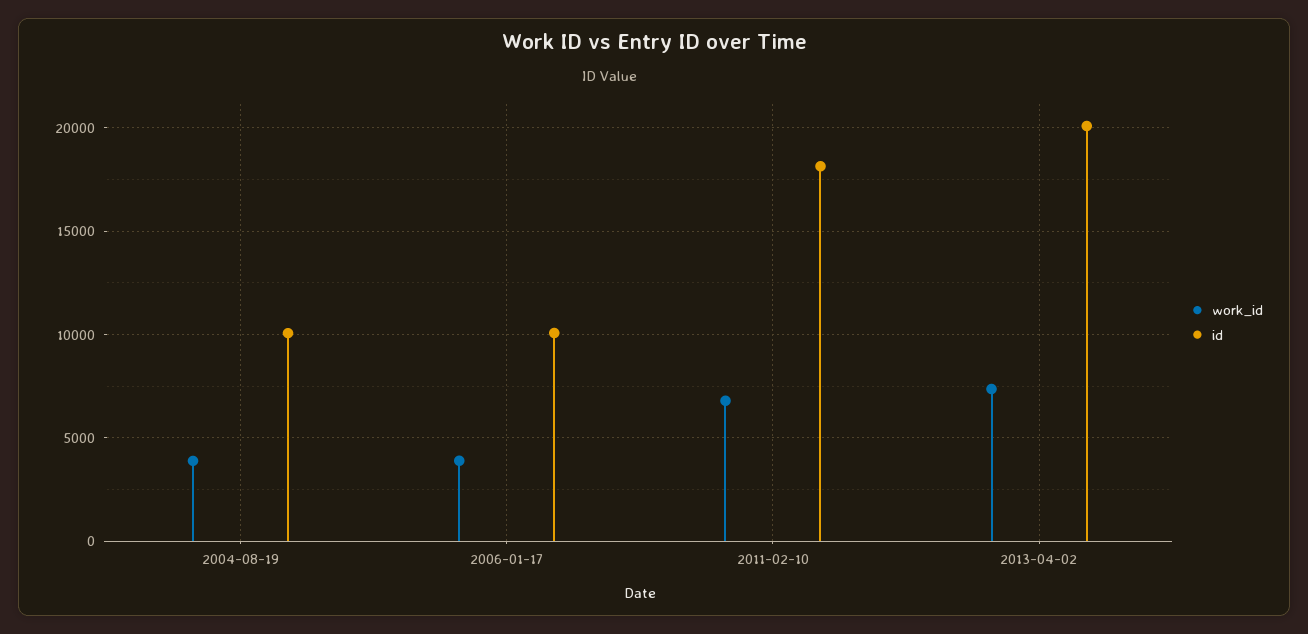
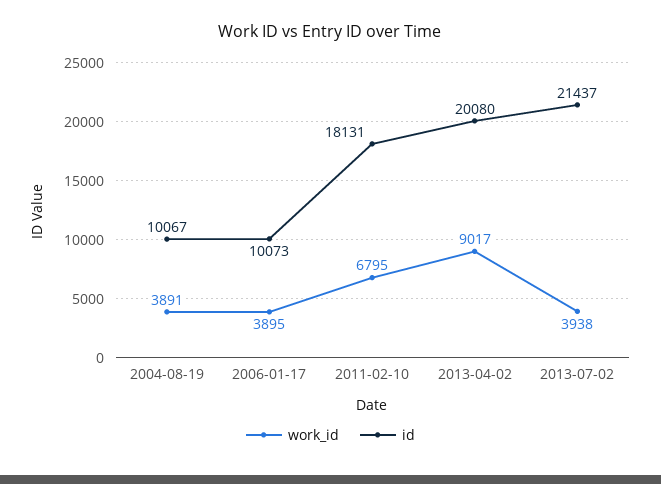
work_id, 2013-04-02: 7500 -> 9017
work_id, 2013-07-02: none -> 3938
id, 2013-07-02: none -> 21437

